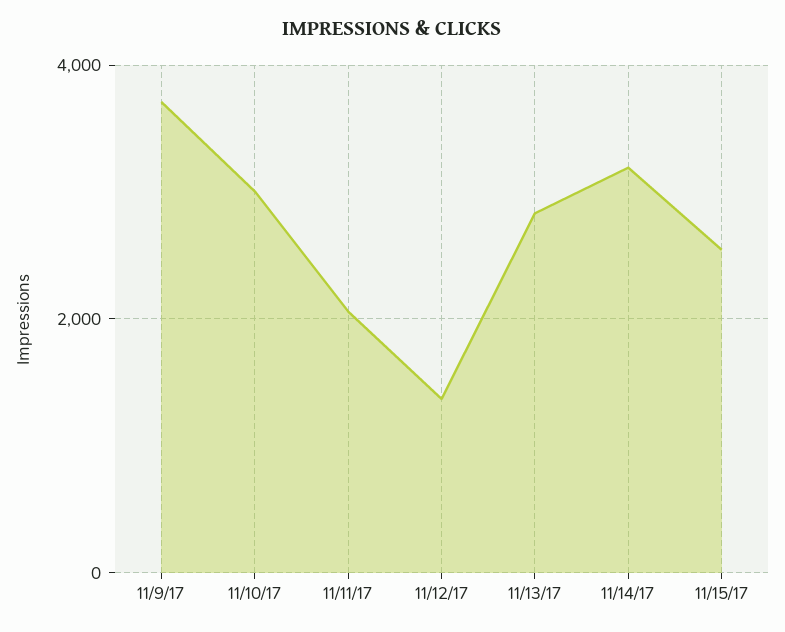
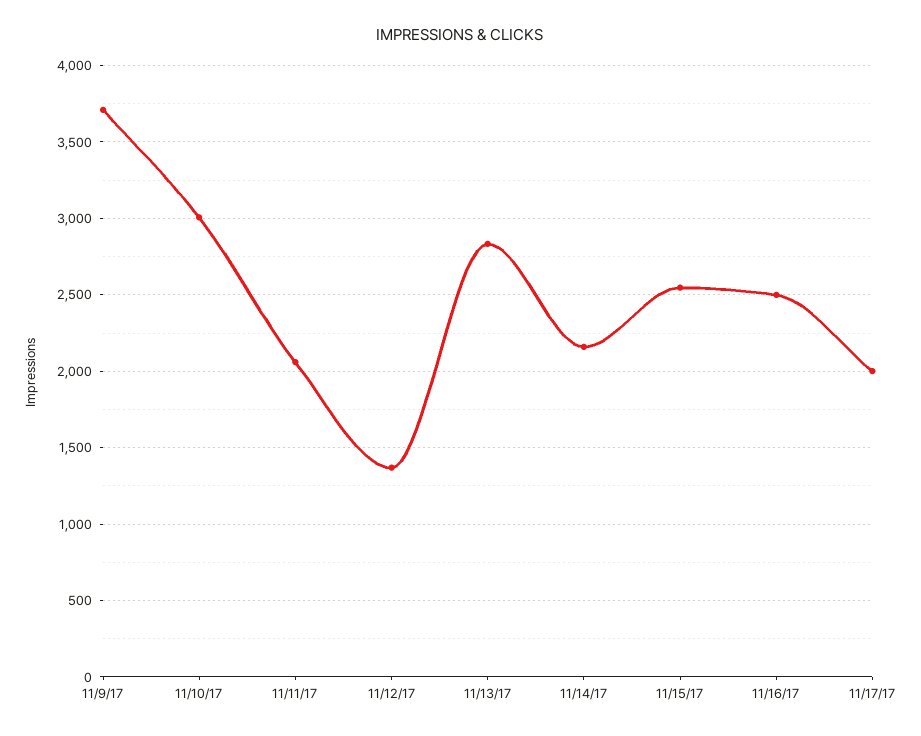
11/14/17: 3200 -> 2150
11/16/17: none -> 2500
11/17/17: none -> 2000

